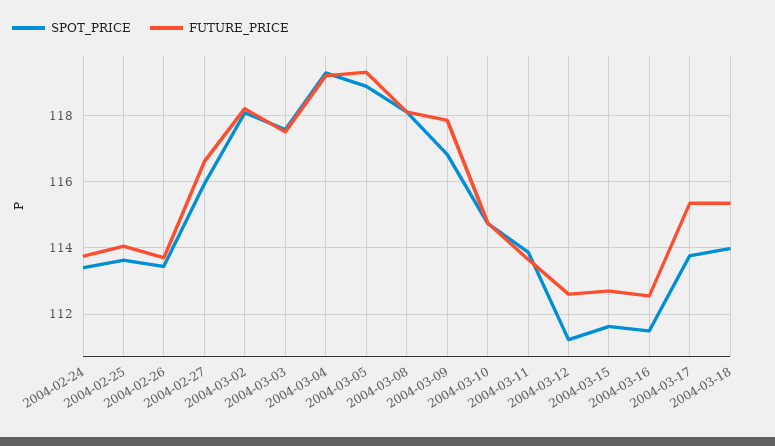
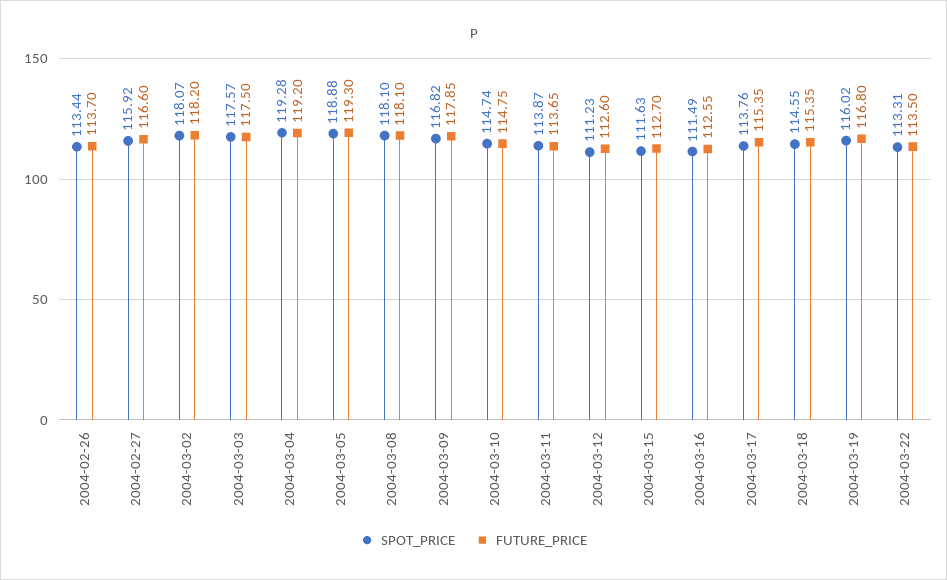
SPOT_PRICE, 2004-02-24: 113.4 -> none
FUTURE_PRICE, 2004-02-24: 113.8 -> none
SPOT_PRICE, 2004-02-25: 113.6 -> none
FUTURE_PRICE, 2004-02-25: 114 -> none
SPOT_PRICE, 2004-03-18: 114 -> 114.55
SPOT_PRICE, 2004-03-19: none -> 116.02
FUTURE_PRICE, 2004-03-19: none -> 116.8
SPOT_PRICE, 2004-03-22: none -> 113.31
FUTURE_PRICE, 2004-03-22: none -> 113.5

